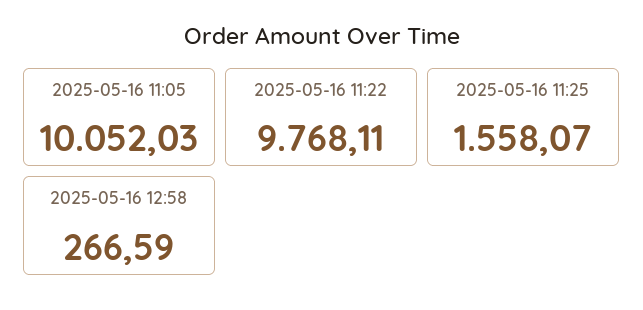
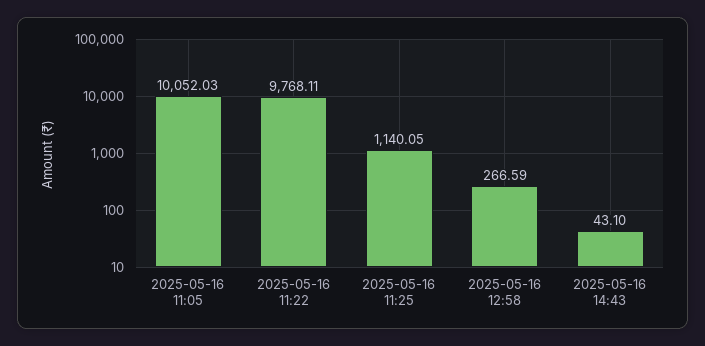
2025-05-16 11:25: 1558.07 -> 1140.05
2025-05-16 14:43: none -> 43.1

